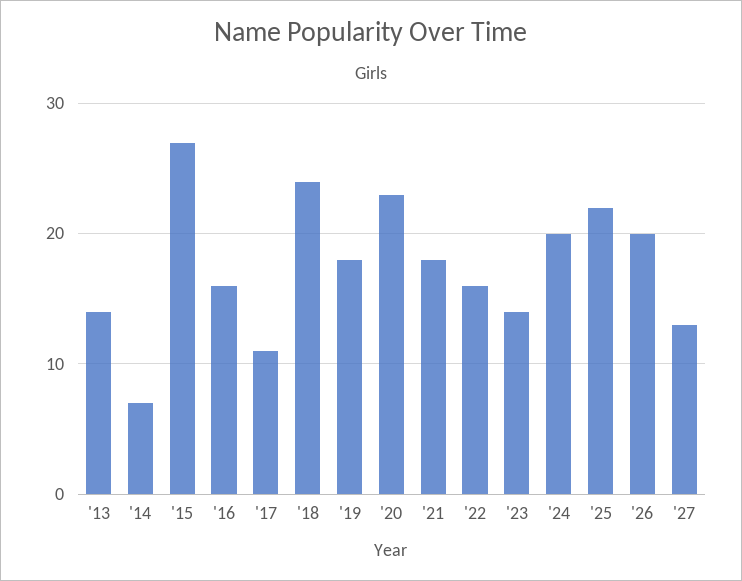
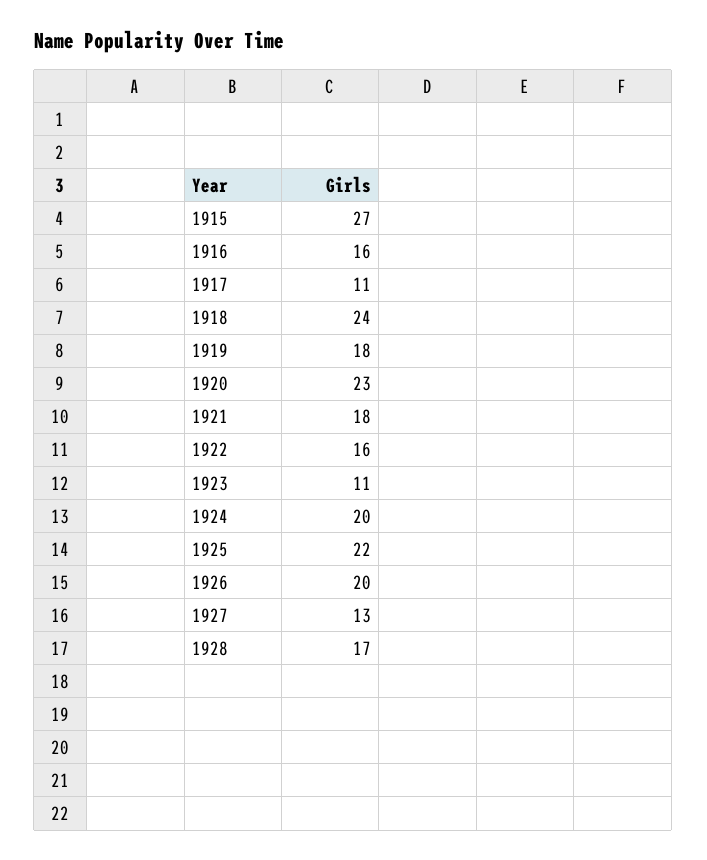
'13: 14 -> none
'14: 7 -> none
'23: 14 -> 11
1928: none -> 17

